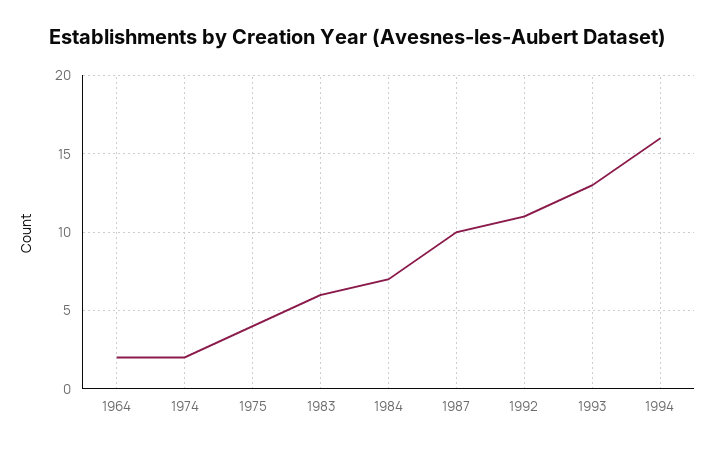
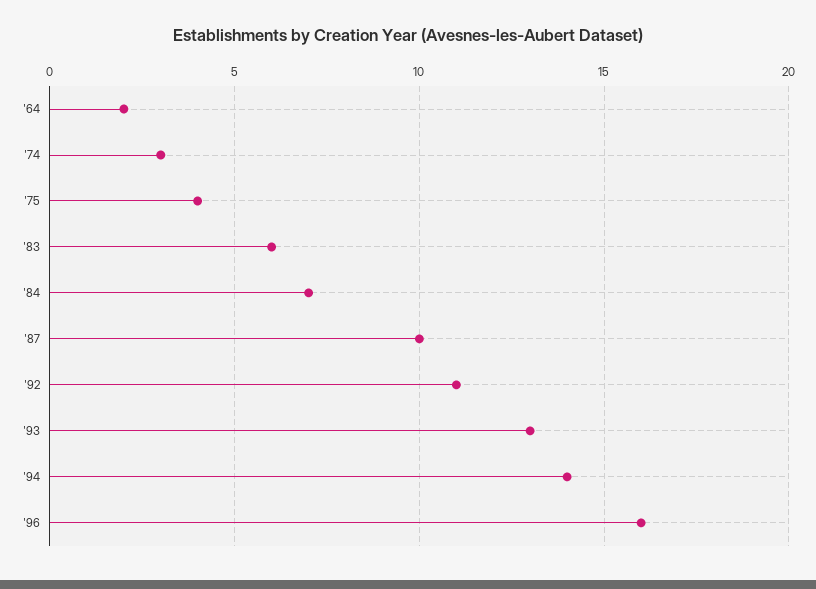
1974: 2 -> 3
1994: 16 -> 14
'96: none -> 16

